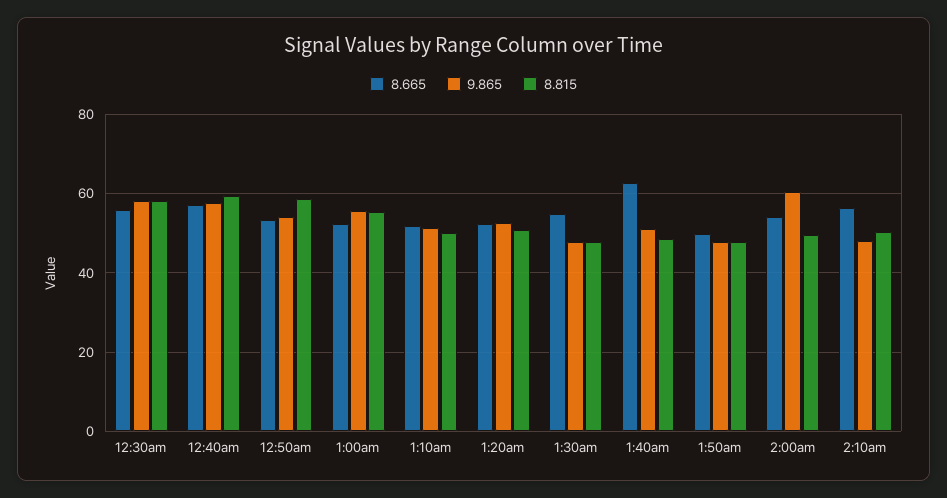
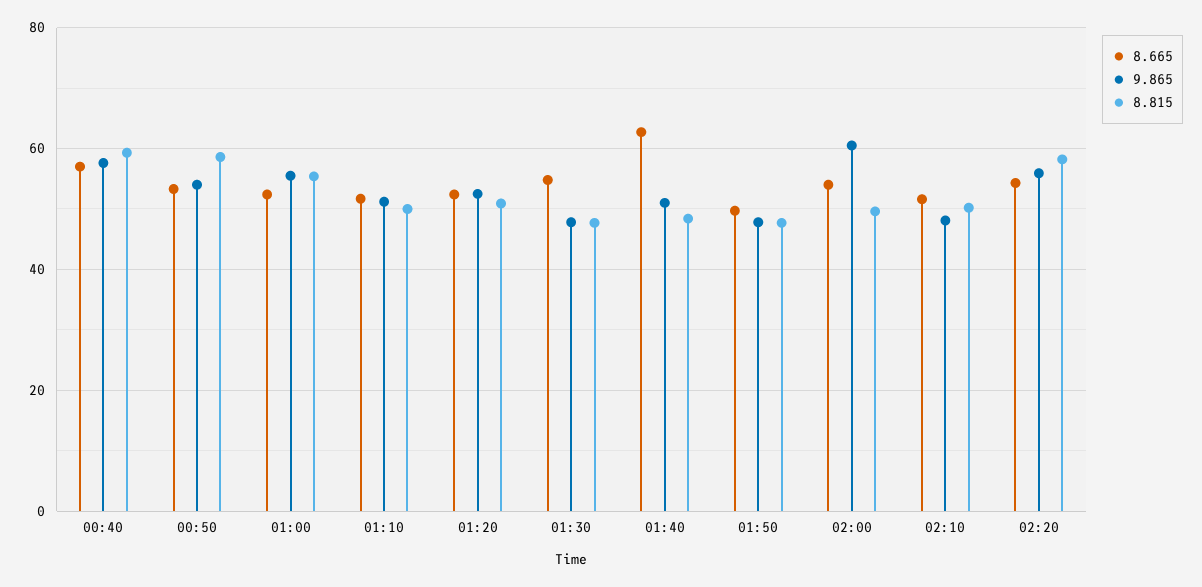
8.665, 12:30am: 56 -> none
9.865, 12:30am: 58 -> none
8.815, 12:30am: 58 -> none
8.665, 2:10am: 56 -> 52
8.665, 02:20: none -> 54
9.865, 02:20: none -> 56
8.815, 02:20: none -> 58

